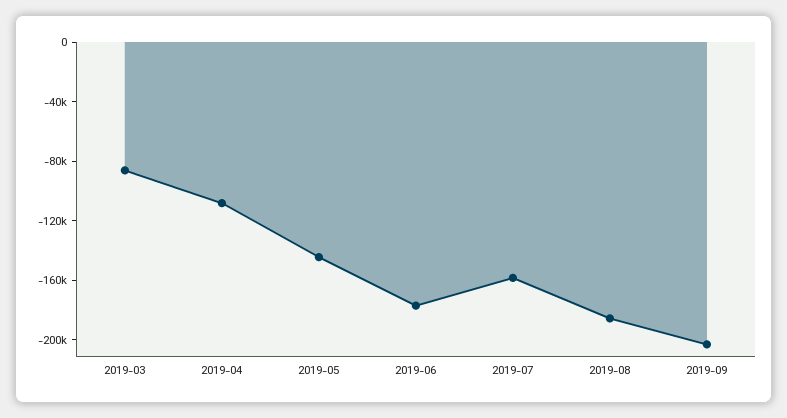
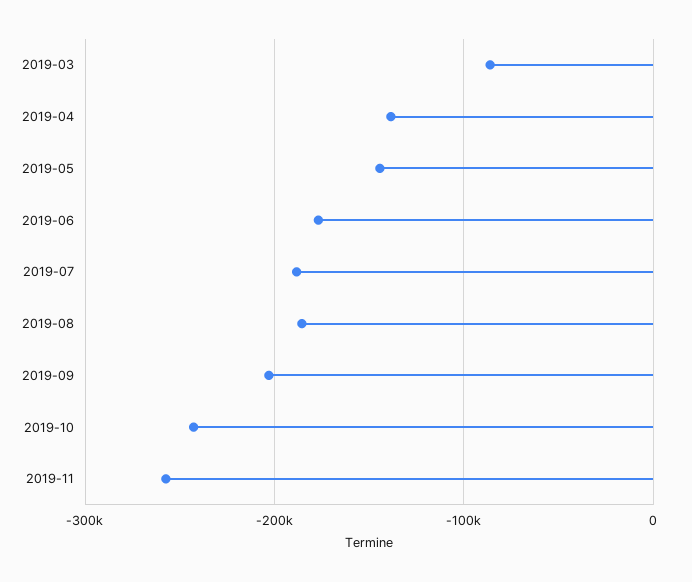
2019-04: -110000 -> -140000
2019-07: -160000 -> -190000
2019-10: none -> -240000
2019-11: none -> -260000

